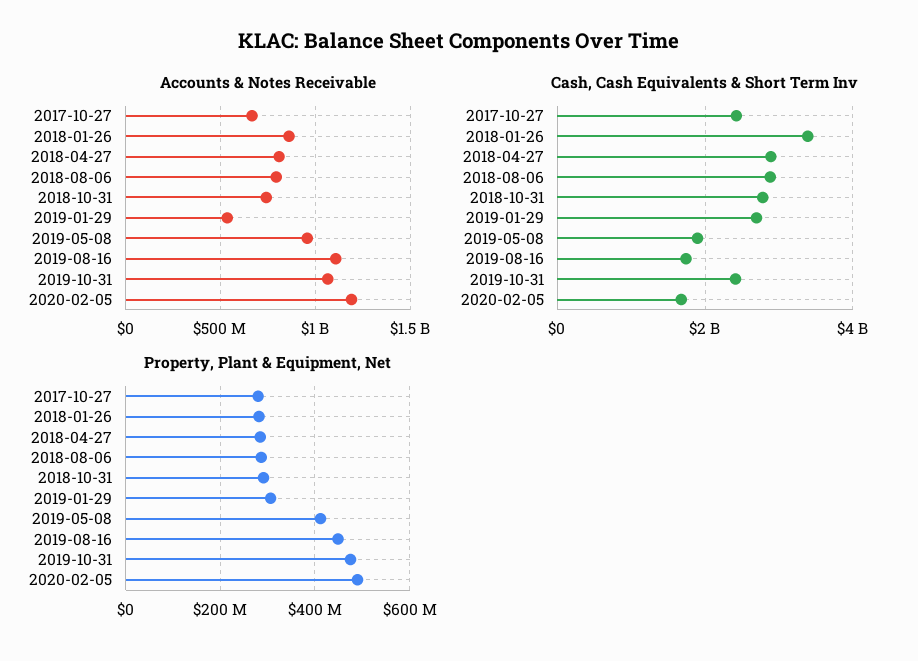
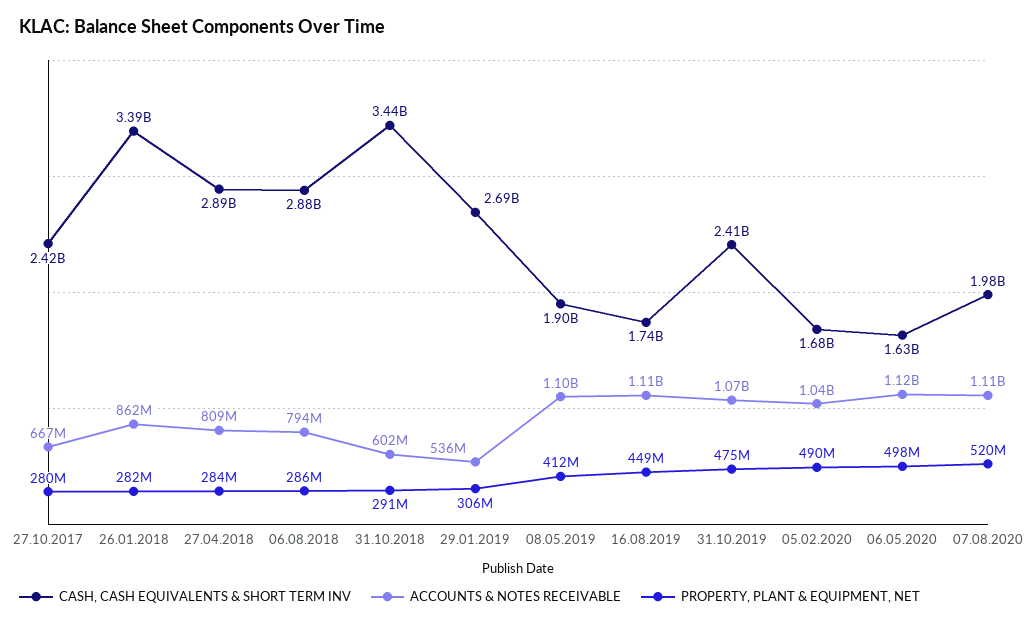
Accounts & Notes Receivable, 2018-10-31: 750000000 -> 602000000
Accounts & Notes Receivable, 2019-05-08: 950000000 -> 1100000000
Accounts & Notes Receivable, 2020-02-05: 1200000000 -> 1040000000
Cash, Cash Equivalents & Short Term Inv, 2018-10-31: 2800000000 -> 3440000000
Cash, Cash Equivalents & Short Term Inv, 06.05.2020: none -> 1630000000
Accounts & Notes Receivable, 06.05.2020: none -> 1120000000
Property, Plant & Equipment, Net, 06.05.2020: none -> 498000000
Cash, Cash Equivalents & Short Term Inv, 07.08.2020: none -> 1980000000
Accounts & Notes Receivable, 07.08.2020: none -> 1110000000
Property, Plant & Equipment, Net, 07.08.2020: none -> 520000000

